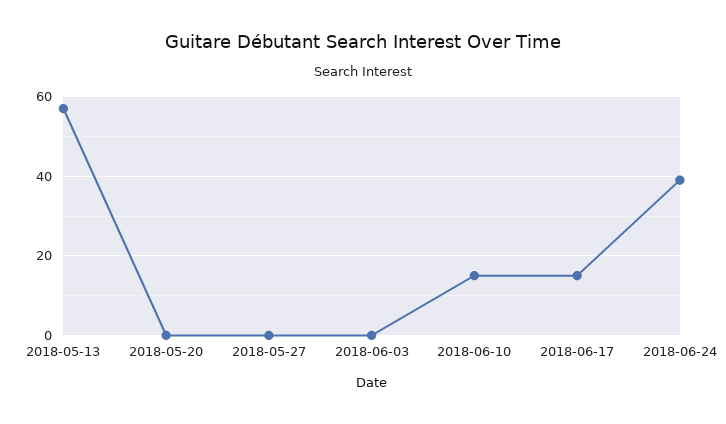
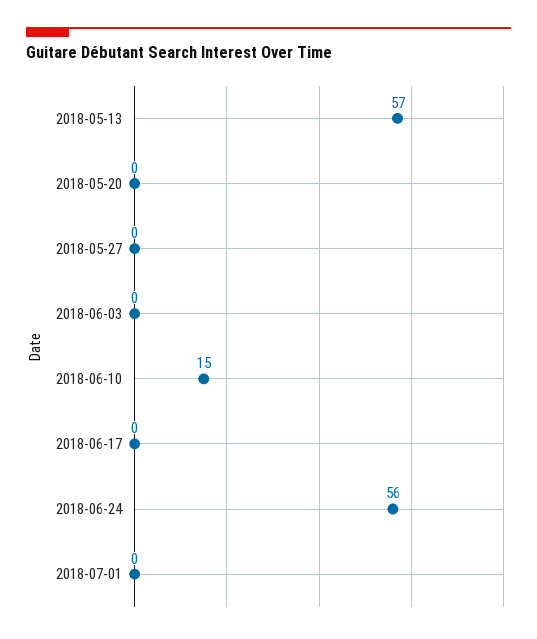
2018-06-17: 15 -> 0
2018-06-24: 40 -> 56
2018-07-01: none -> 0

